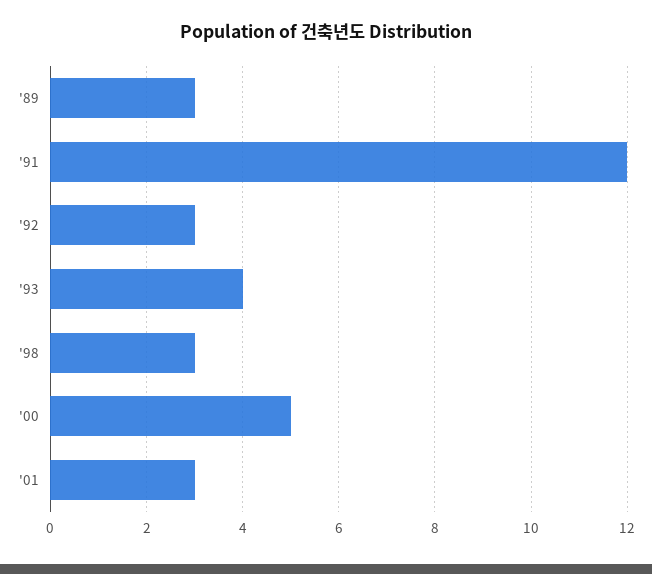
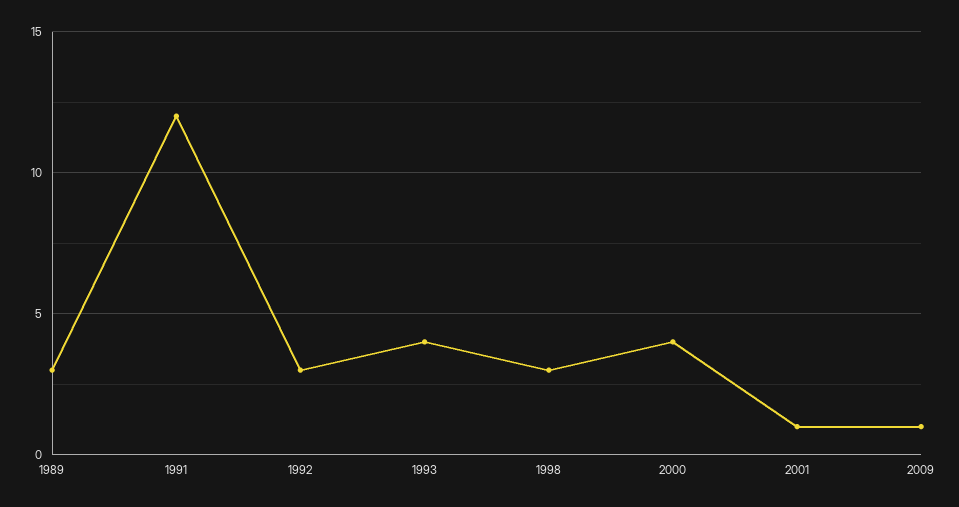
'00: 5 -> 4
'01: 3 -> 1
2009: none -> 1

